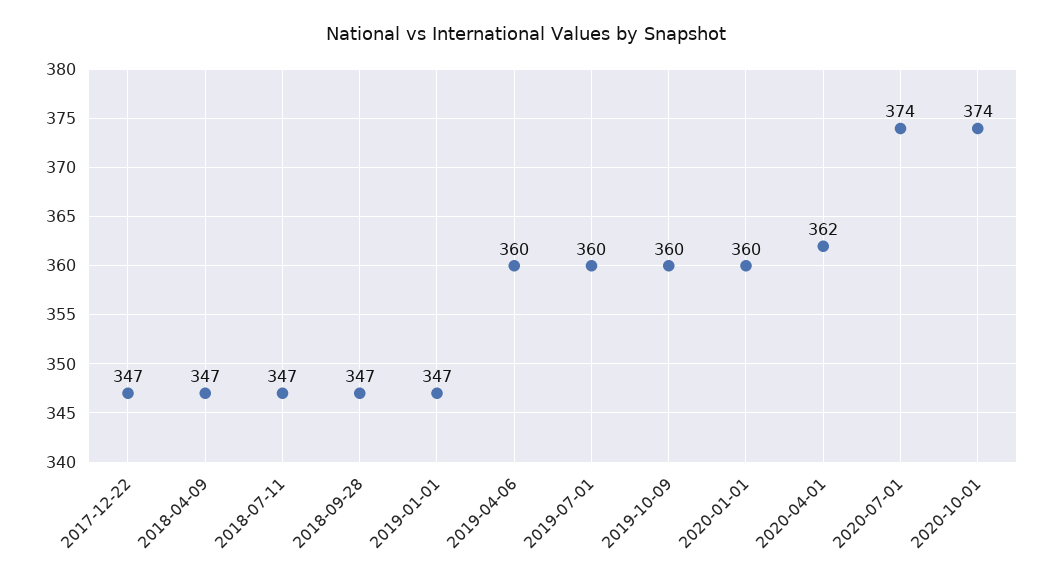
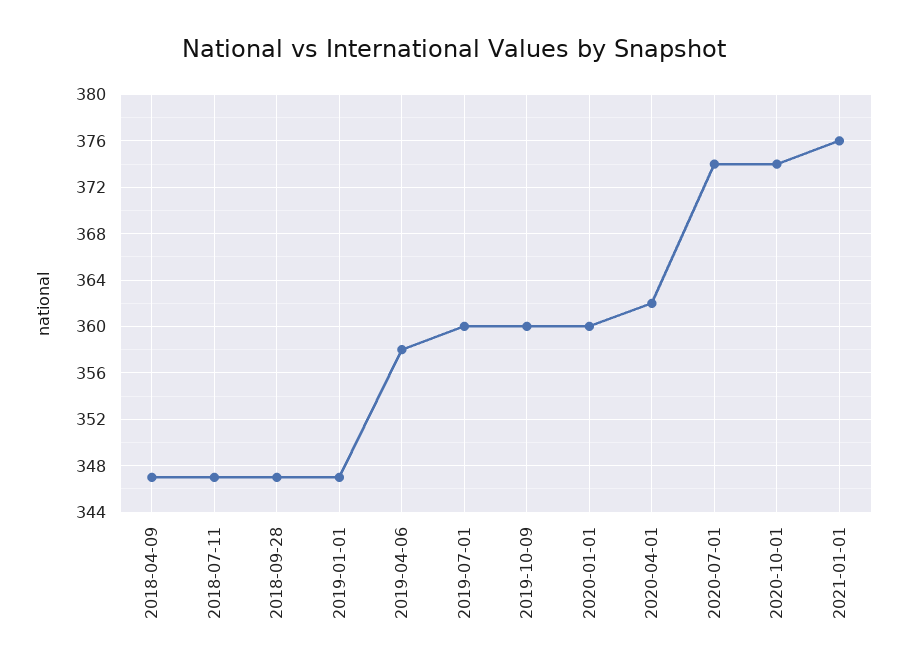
2017-12-22: 347 -> none
2019-04-06: 360 -> 358
2021-01-01: none -> 376

